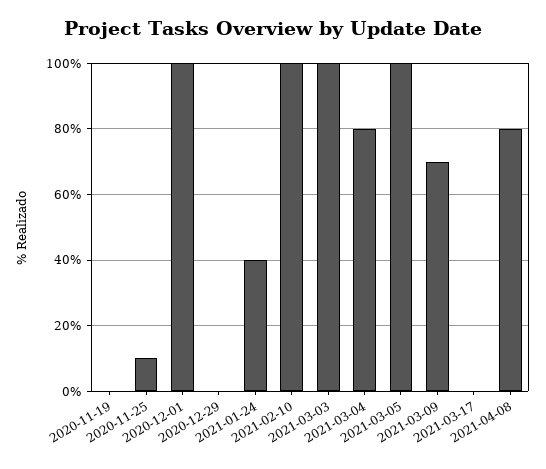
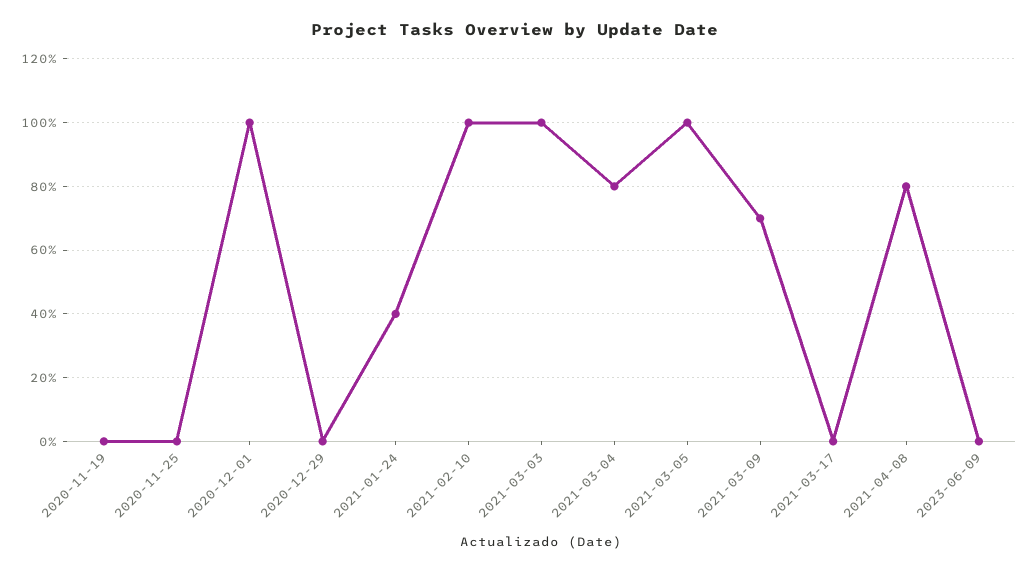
2020-11-25: 10 -> 0
2023-06-09: none -> 0

